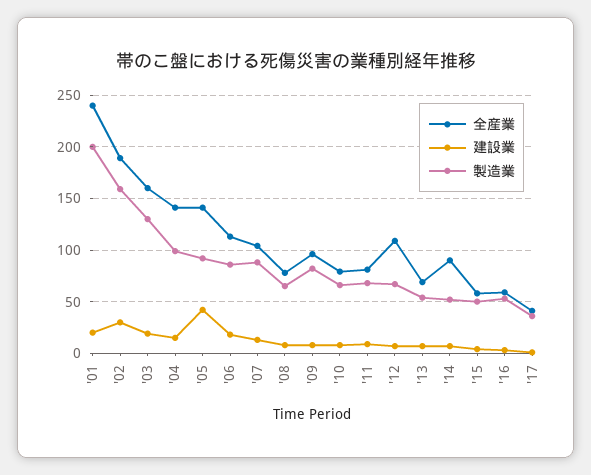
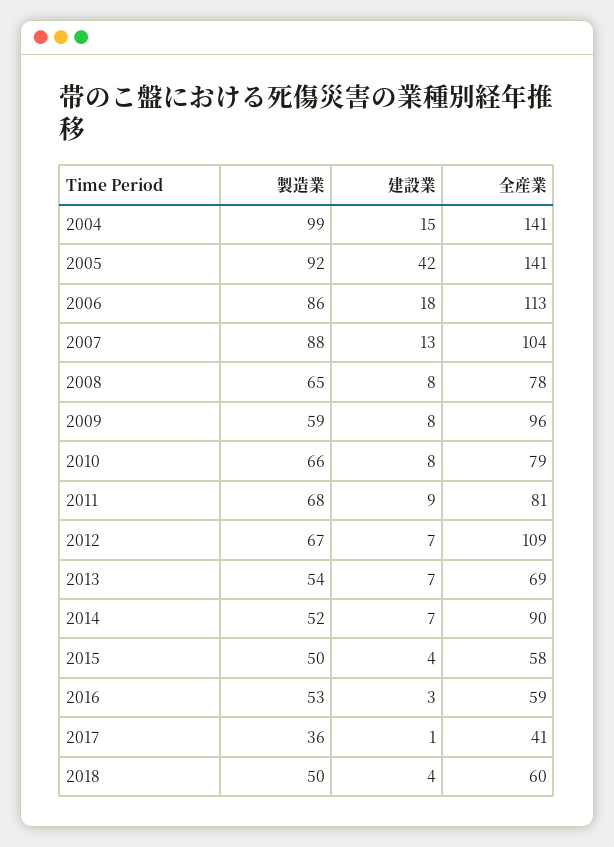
全産業, '01: 240 -> none
建設業, '01: 20 -> none
製造業, '01: 200 -> none
全産業, '02: 190 -> none
建設業, '02: 30 -> none
製造業, '02: 160 -> none
全産業, '03: 160 -> none
建設業, '03: 20 -> none
製造業, '03: 130 -> none
製造業, '09: 80 -> 59
製造業, 2018: none -> 50
建設業, 2018: none -> 4
全産業, 2018: none -> 60

